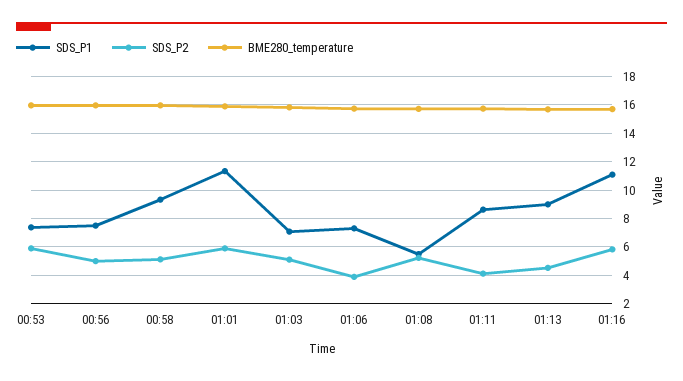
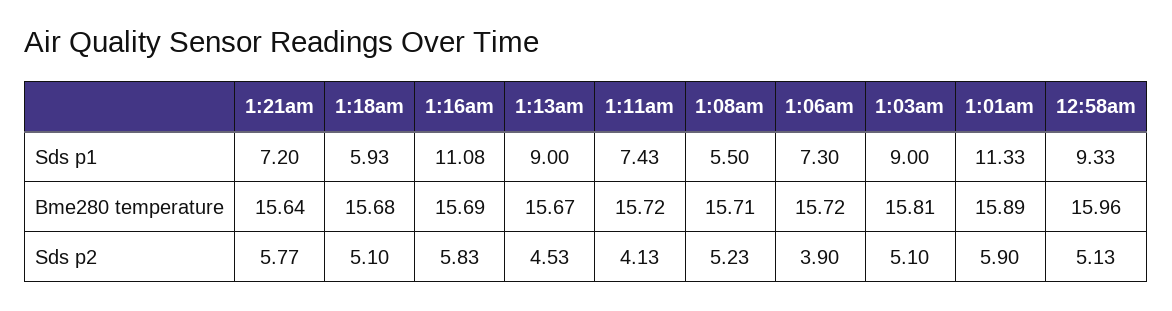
SDS_P1, 00:53: 7.5 -> none
SDS_P2, 00:53: 6 -> none
BME280_temperature, 00:53: 16 -> none
SDS_P1, 00:56: 7.5 -> none
SDS_P2, 00:56: 5 -> none
BME280_temperature, 00:56: 16 -> none
SDS_P1, 01:03: 7 -> 9
SDS_P1, 01:11: 8.5 -> 7.43
SDS_P1, 1:21am: none -> 7.2
SDS_P1, 1:18am: none -> 5.93
BME280_temperature, 1:21am: none -> 15.64
BME280_temperature, 1:18am: none -> 15.68
SDS_P2, 1:21am: none -> 5.77
SDS_P2, 1:18am: none -> 5.1

